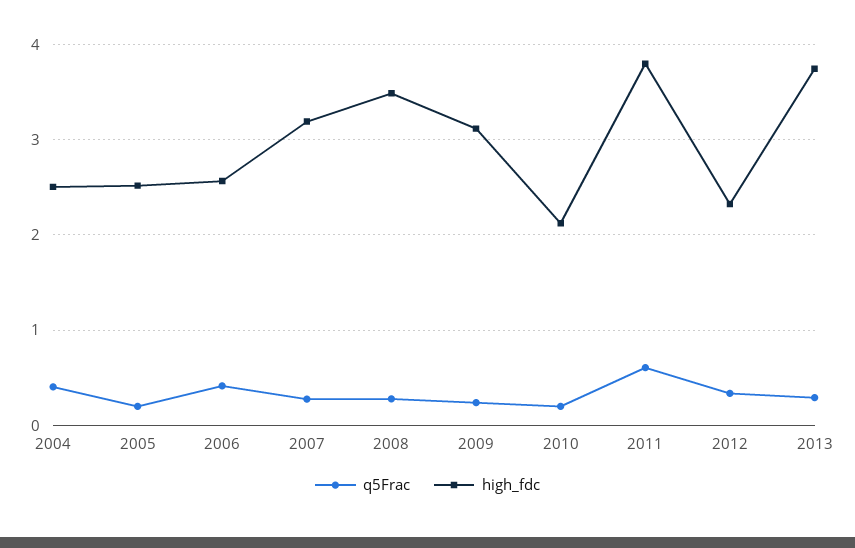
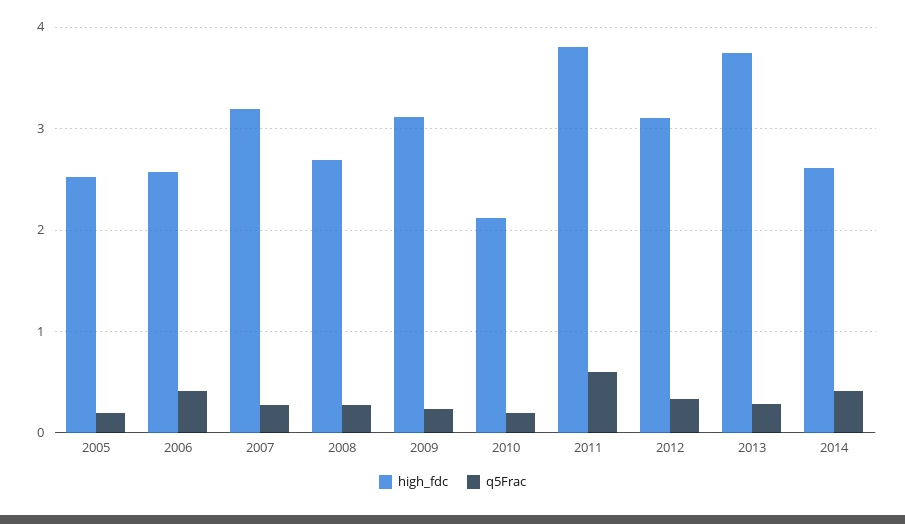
q5Frac, 2004: 0.4 -> none
high_fdc, 2004: 2.5 -> none
high_fdc, 2008: 3.5 -> 2.7
high_fdc, 2012: 2.3 -> 3.1
high_fdc, 2014: none -> 2.6
q5Frac, 2014: none -> 0.4

